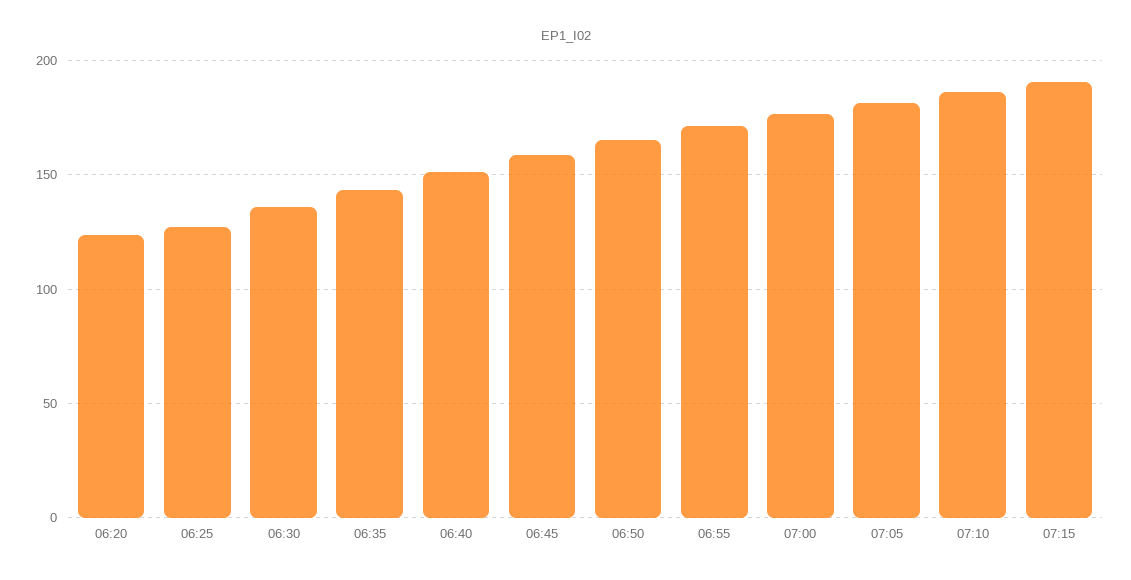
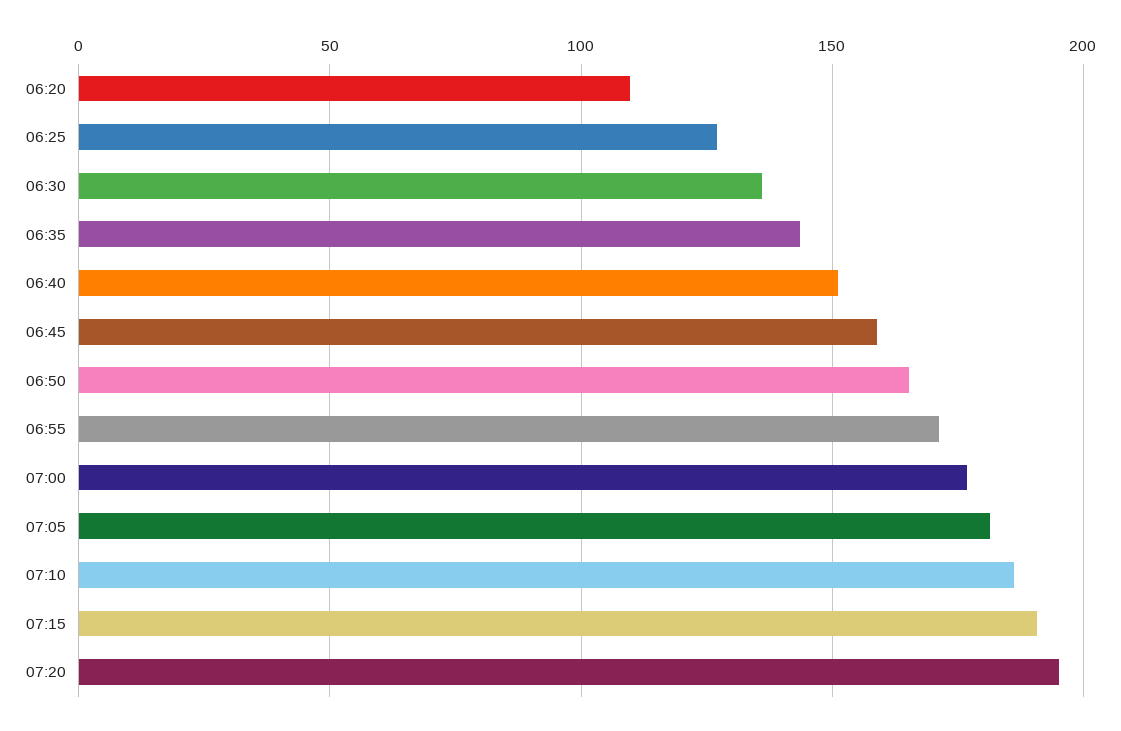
06:20: 125 -> 110
07:20: none -> 195

